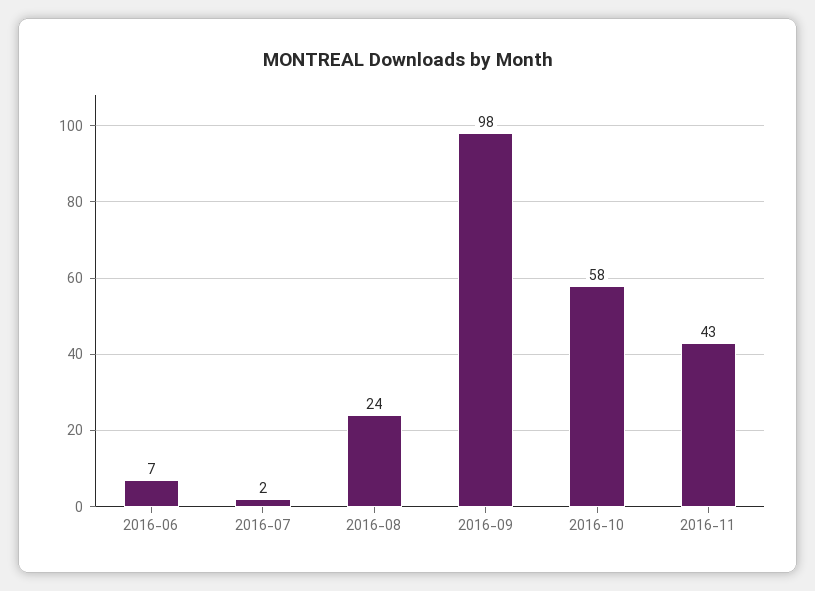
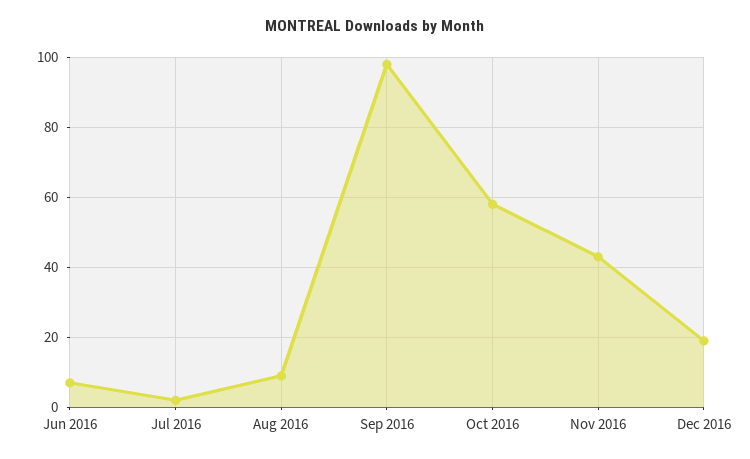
2016-08: 24 -> 10
Dec 2016: none -> 20

